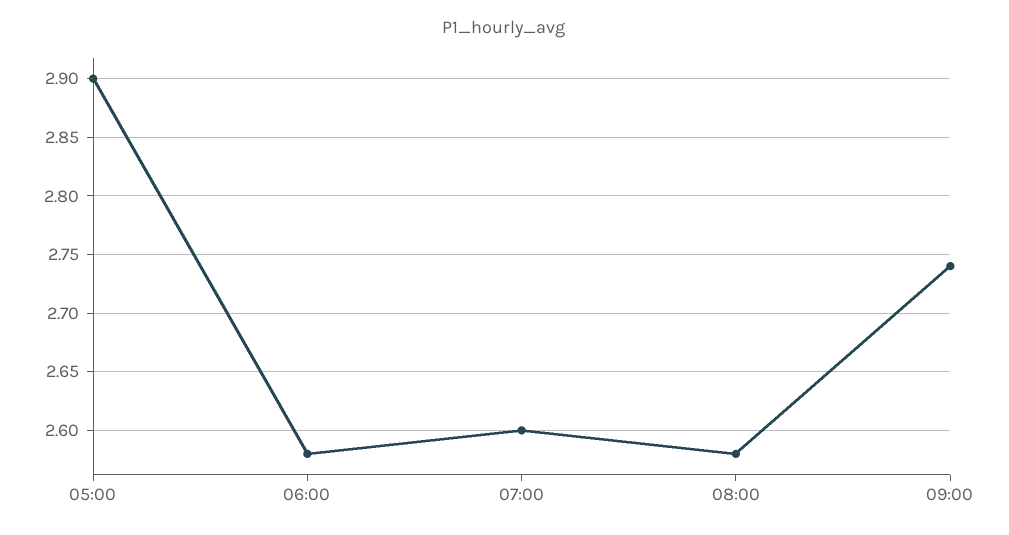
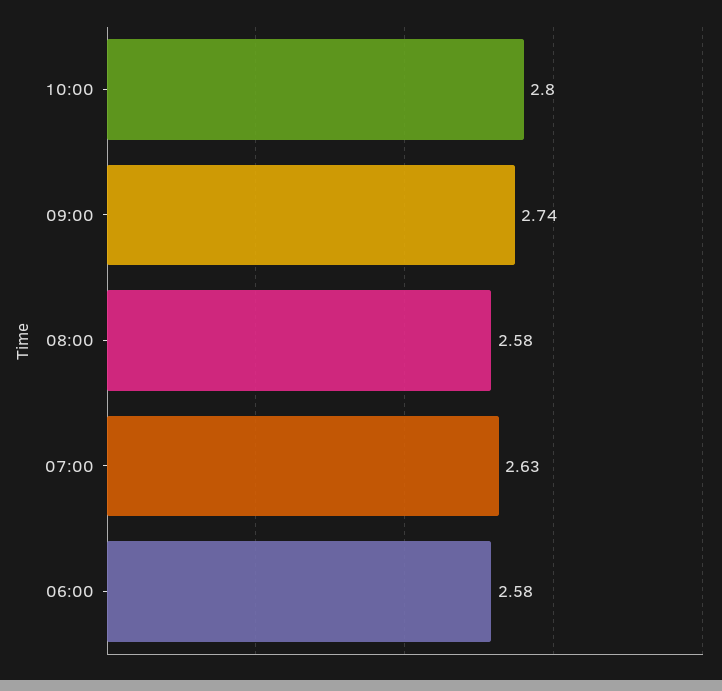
05:00: 2.9 -> none
07:00: 2.6 -> 2.63
10:00: none -> 2.8

